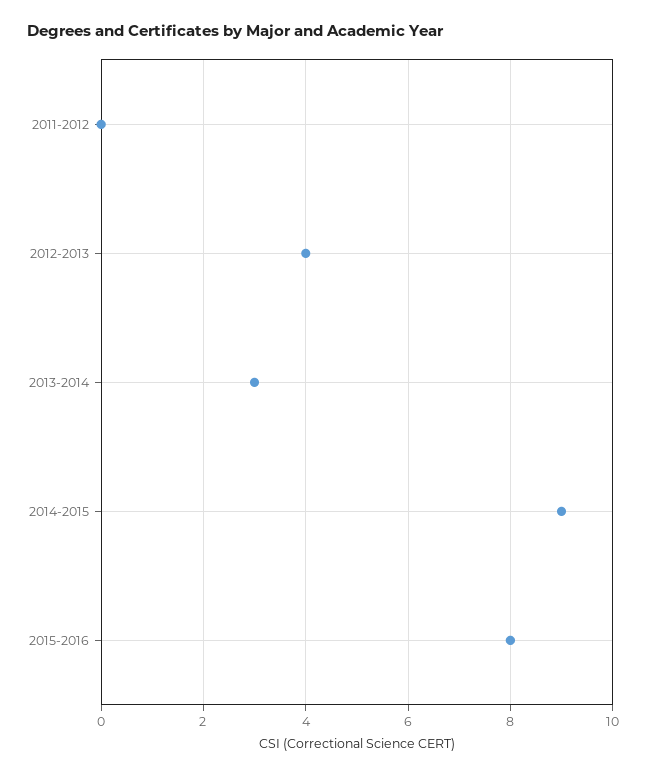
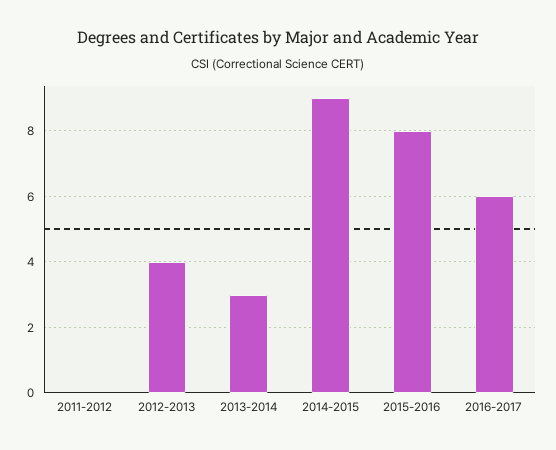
2016-2017: none -> 6

